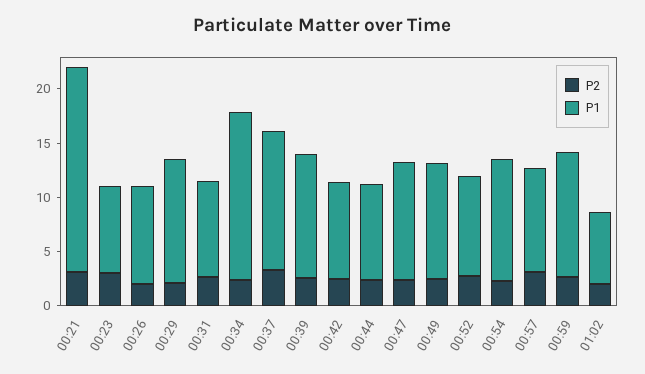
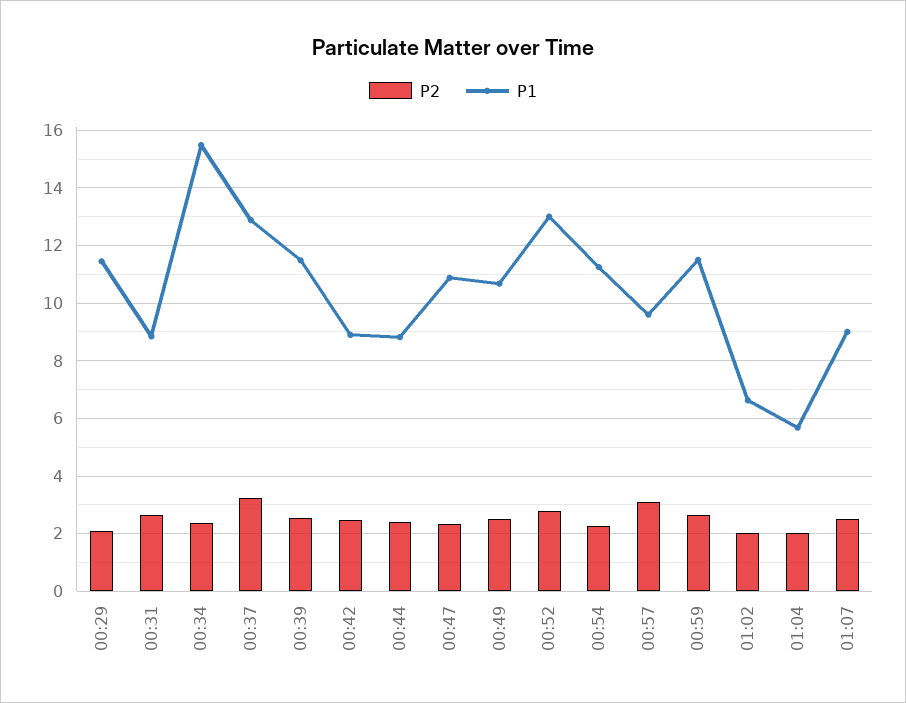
P2, 00:21: 3 -> none
P1, 00:21: 19 -> none
P2, 00:23: 3 -> none
P1, 00:23: 8 -> none
P2, 00:26: 2 -> none
P1, 00:26: 9 -> none
P1, 00:52: 9 -> 13
P2, 01:04: none -> 2
P1, 01:04: none -> 5.75
P2, 01:07: none -> 2.5
P1, 01:07: none -> 9

